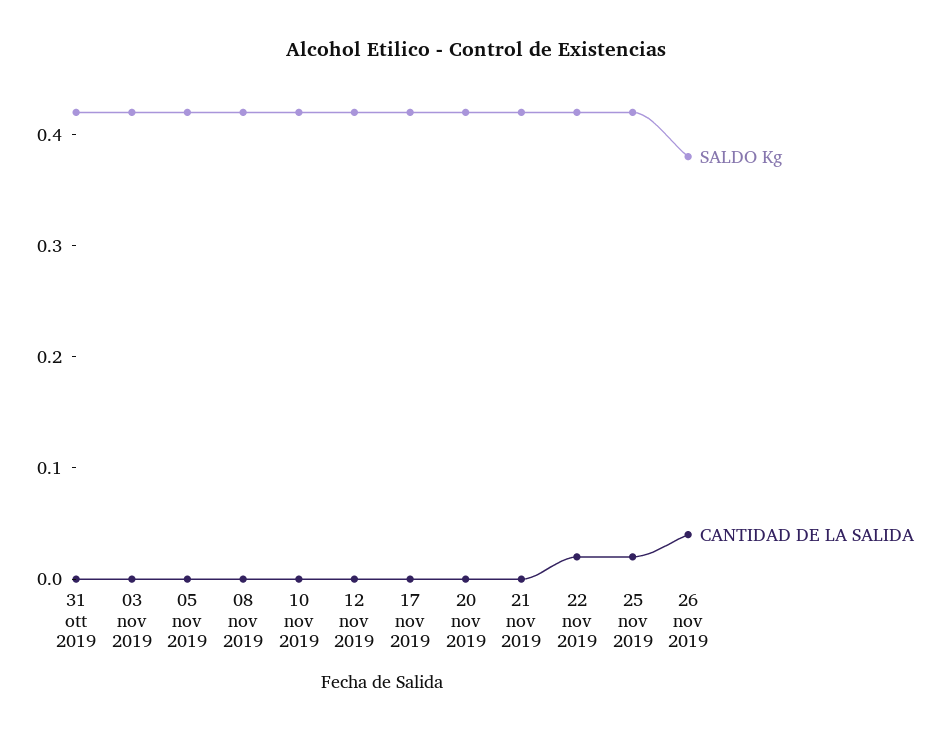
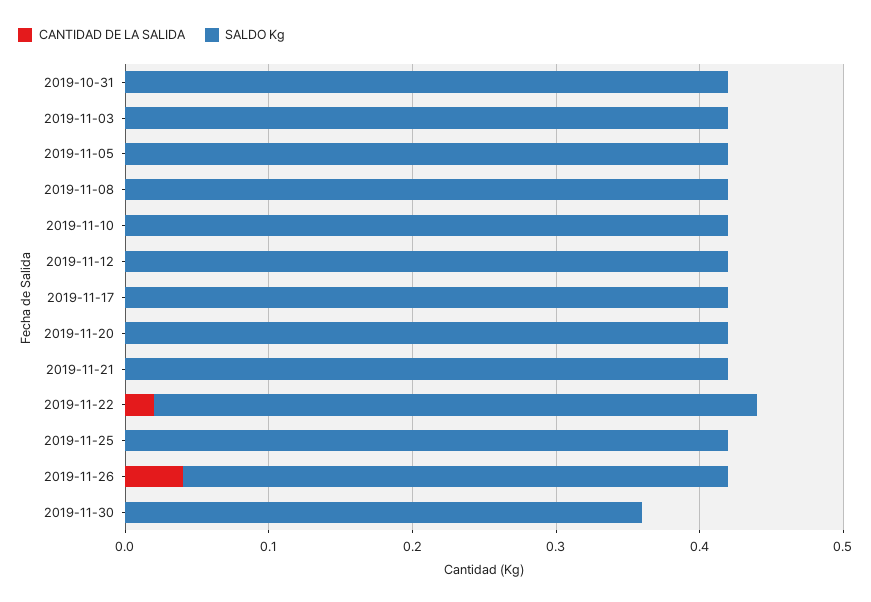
CANTIDAD DE LA SALIDA, 25 nov 2019: 0.02 -> 0
CANTIDAD DE LA SALIDA, 2019-11-30: none -> 0
SALDO Kg, 2019-11-30: none -> 0.36

